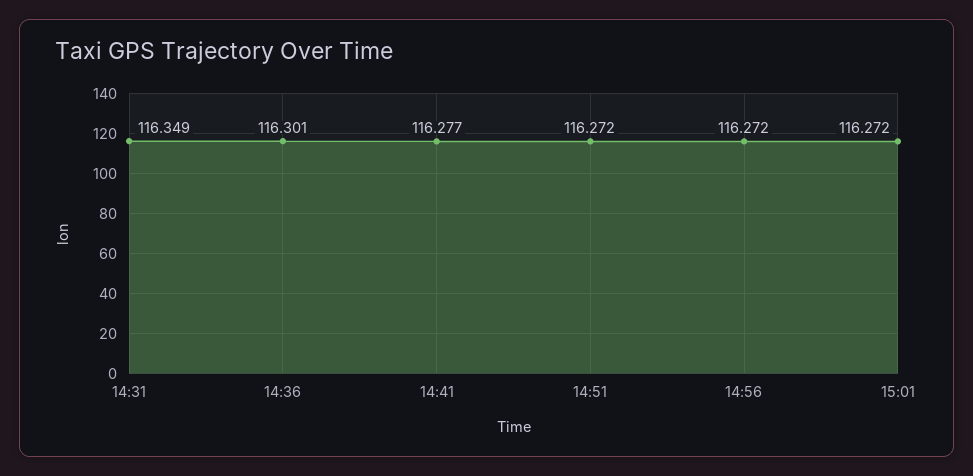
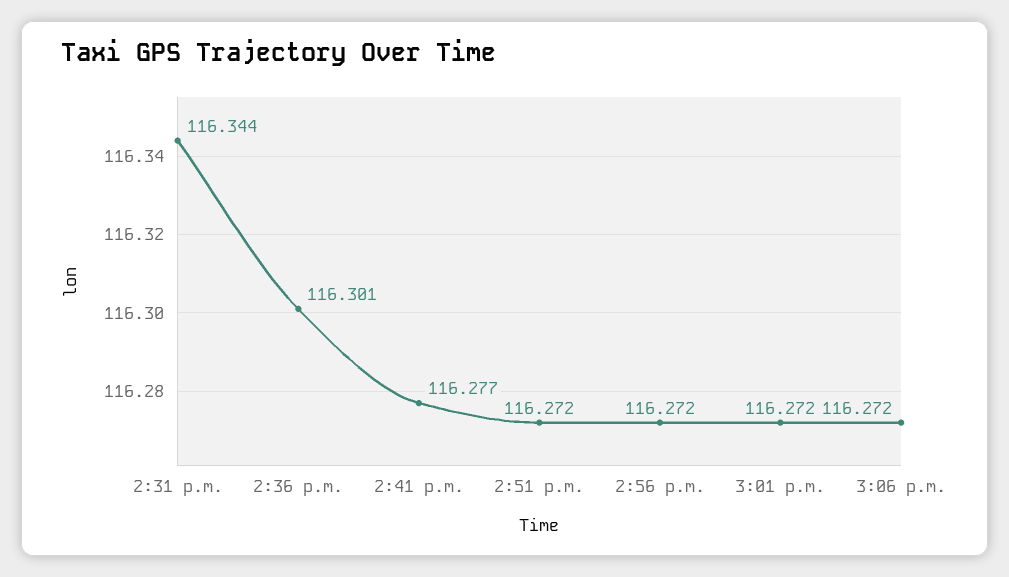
14:31: 116.349 -> 116.344
3:06 p.m.: none -> 116.272

